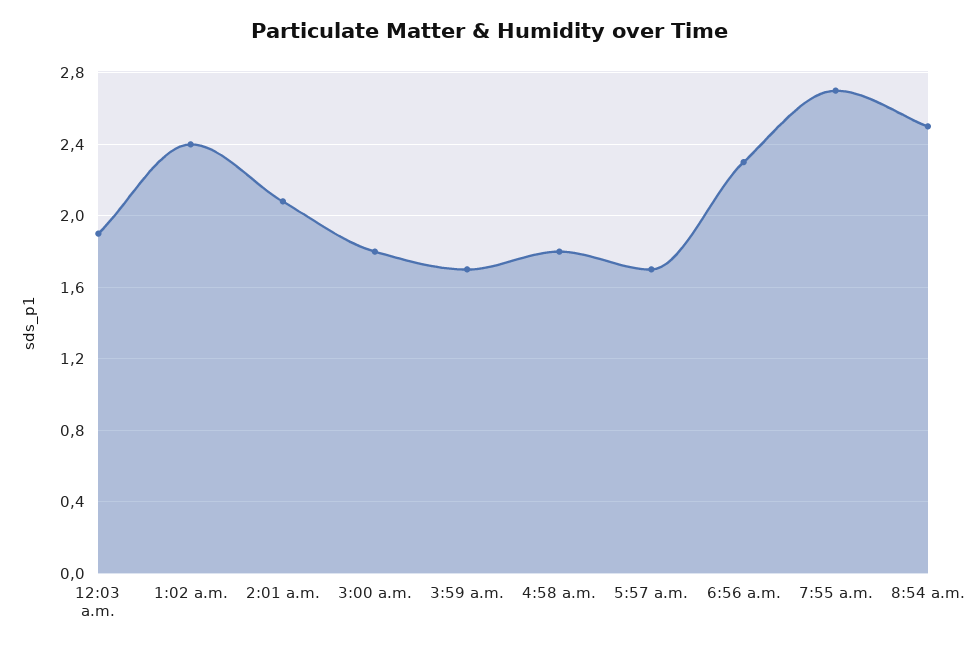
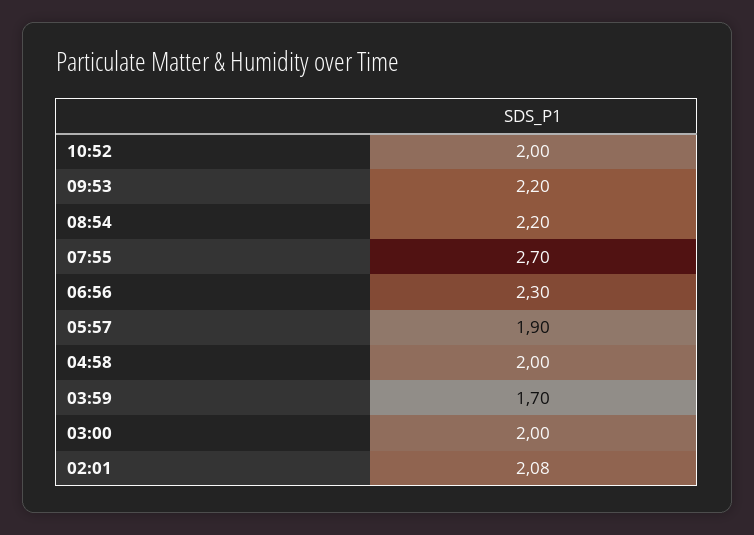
12:03 a.m.: 1.9 -> none
1:02 a.m.: 2.4 -> none
3:00 a.m.: 1.8 -> 2
4:58 a.m.: 1.8 -> 2
5:57 a.m.: 1.7 -> 1.9
8:54 a.m.: 2.5 -> 2.2
10:52: none -> 2
09:53: none -> 2.2

